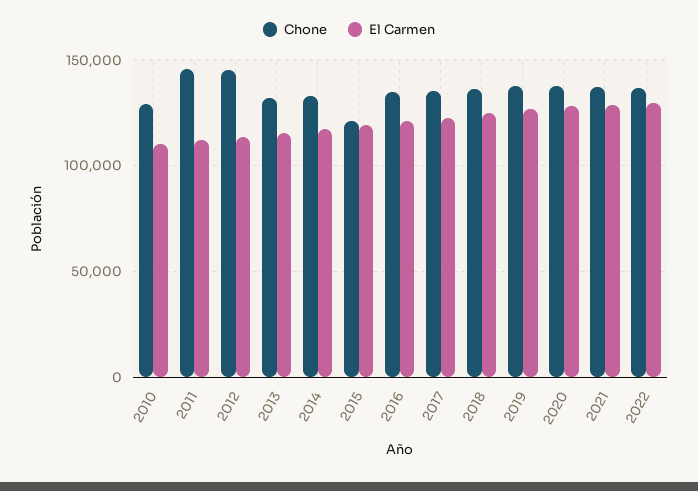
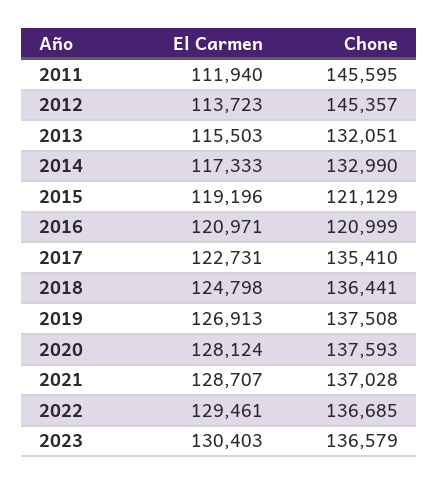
Chone, 2010: 130000 -> none
El Carmen, 2010: 110000 -> none
Chone, 2016: 135000 -> 120999
El Carmen, 2023: none -> 130403
Chone, 2023: none -> 136579

